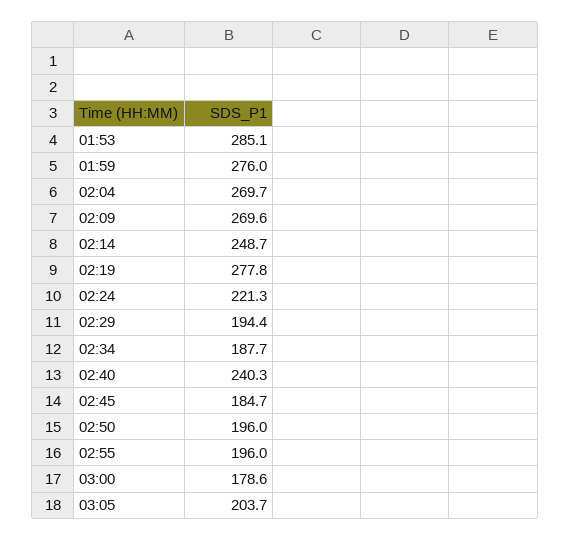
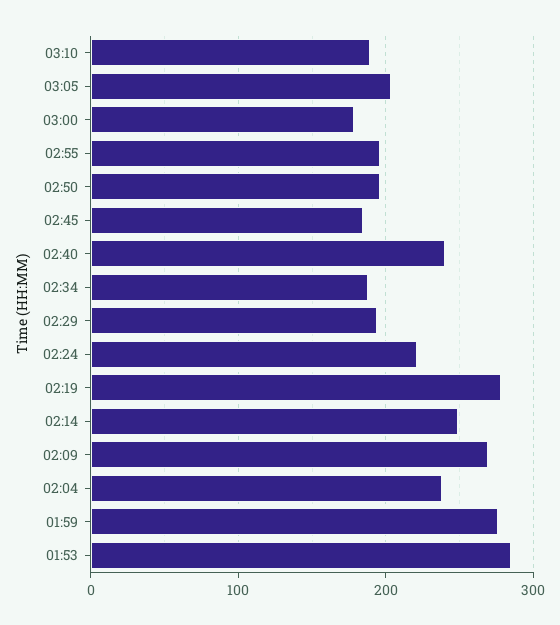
02:04: 269.7 -> 240
03:10: none -> 190

